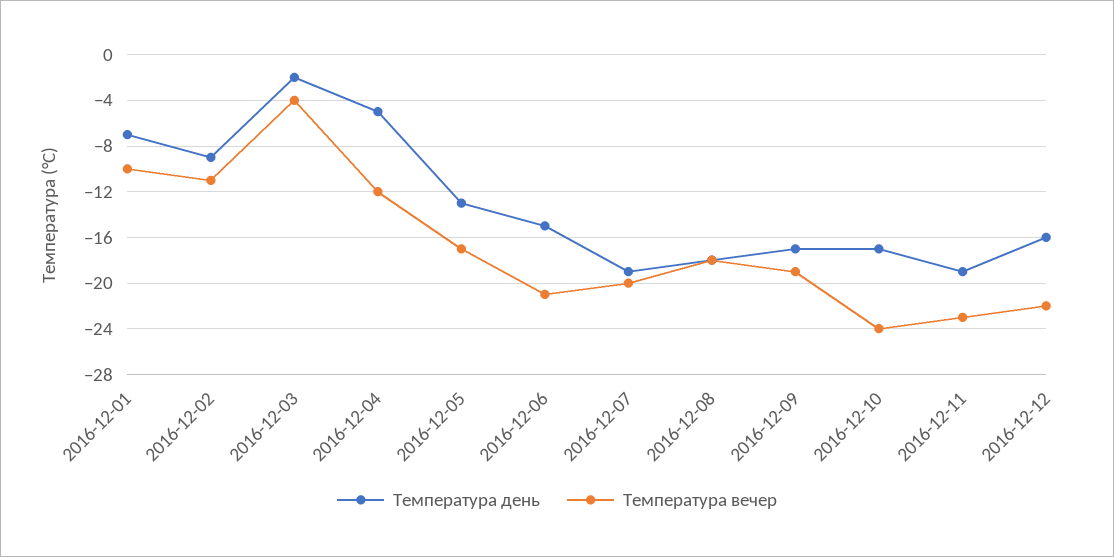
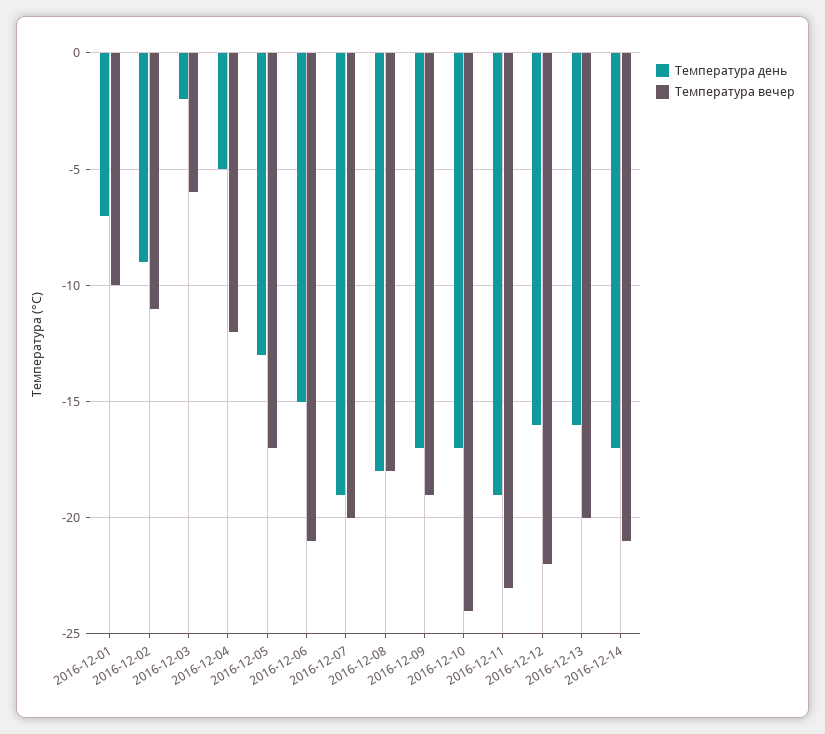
Температура вечер, 2016-12-03: -4 -> -6
Температура день, 2016-12-13: none -> -16
Температура вечер, 2016-12-13: none -> -20
Температура день, 2016-12-14: none -> -17
Температура вечер, 2016-12-14: none -> -21

